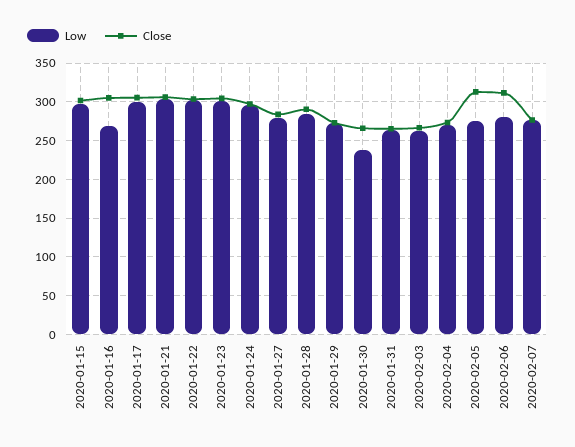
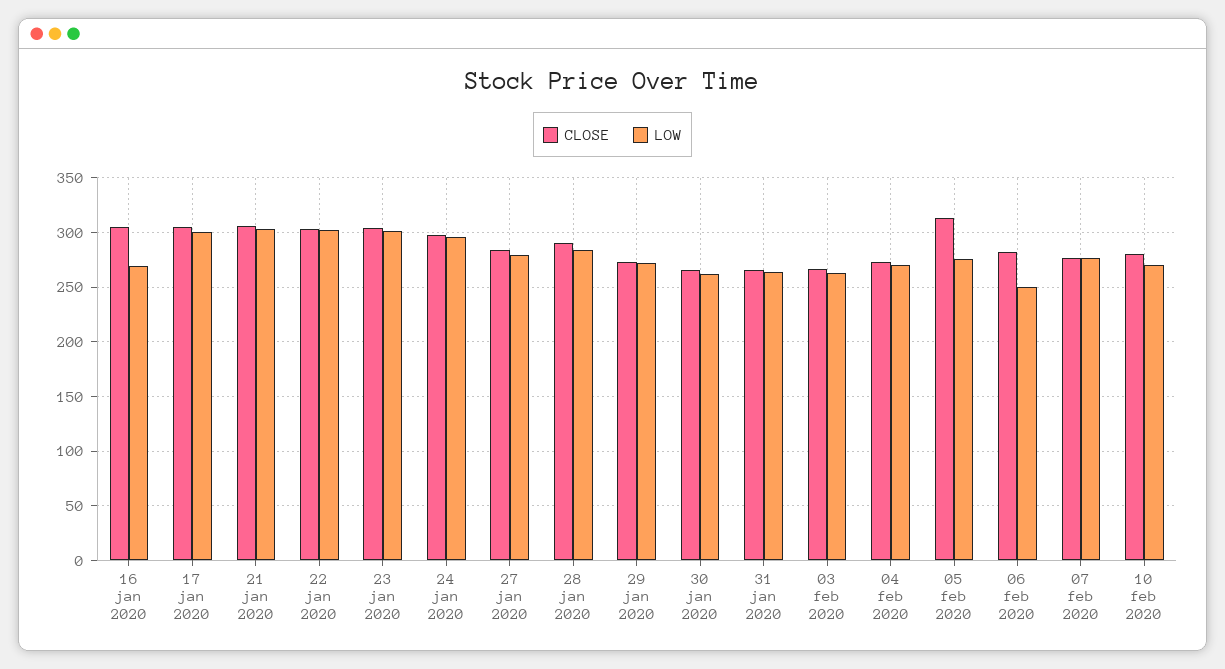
Low, 2020-01-15: 300 -> none
Close, 2020-01-15: 300 -> none
Low, 2020-01-30: 240 -> 260
Low, 2020-02-06: 280 -> 250
Close, 2020-02-06: 310 -> 280
Close, 10 feb 2020: none -> 280
Low, 10 feb 2020: none -> 270

